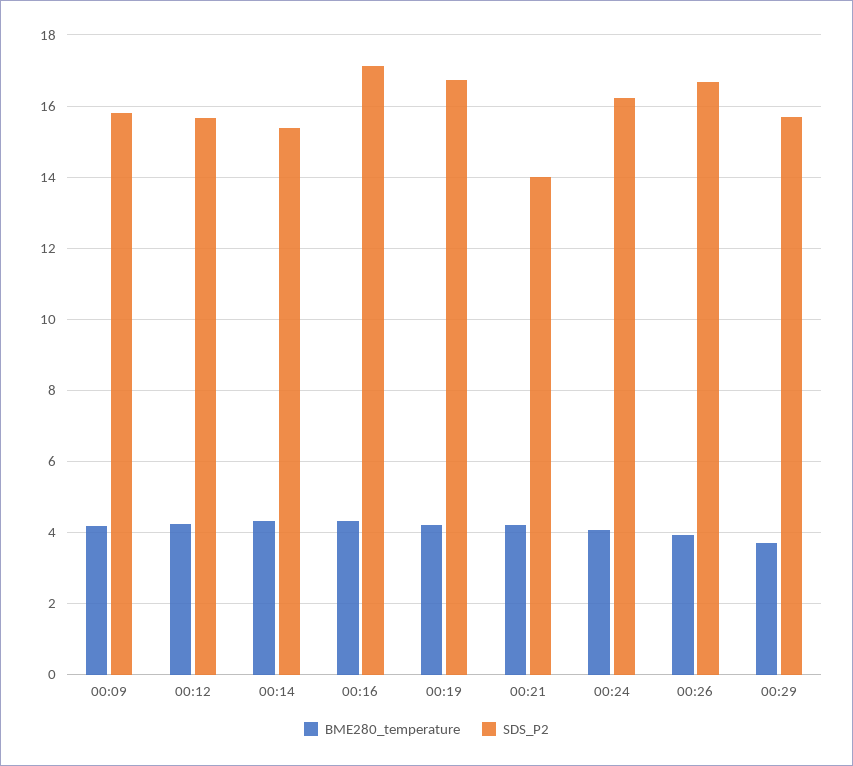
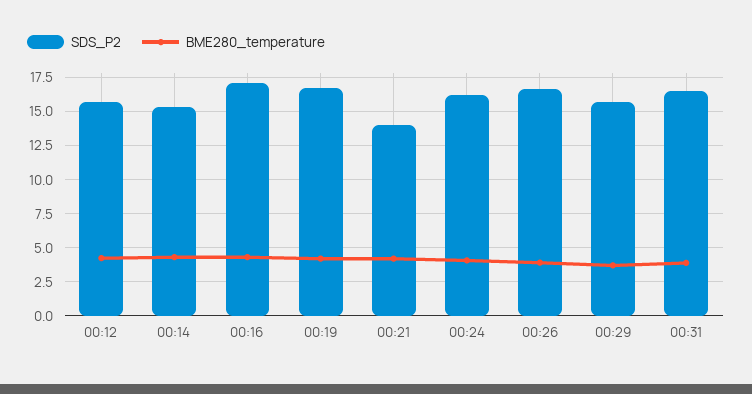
BME280_temperature, 00:09: 4.2 -> none
SDS_P2, 00:09: 15.8 -> none
SDS_P2, 00:31: none -> 16.5
BME280_temperature, 00:31: none -> 4

